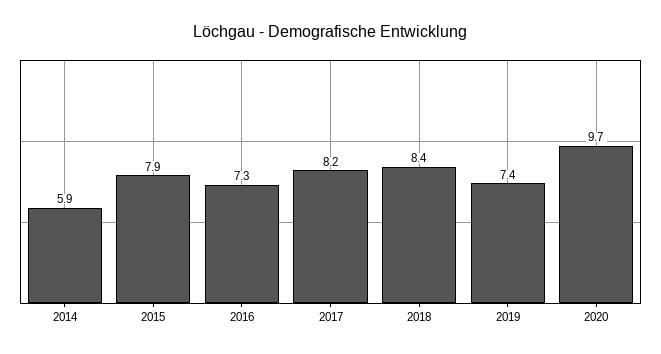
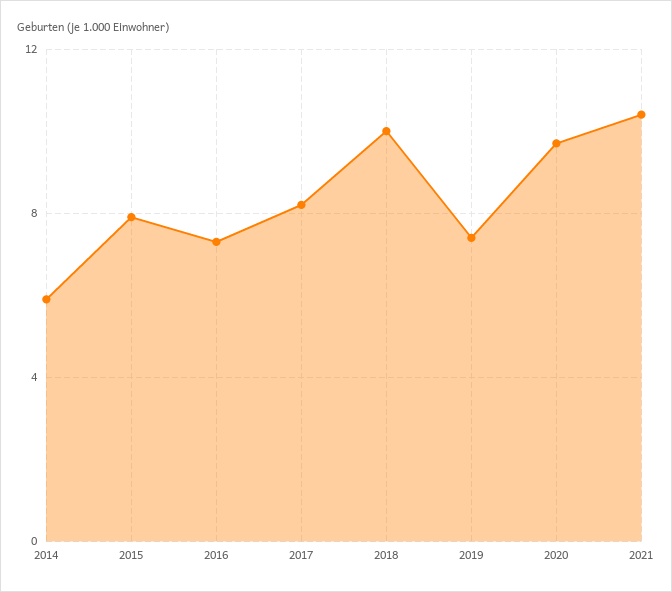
2018: 8.4 -> 10
2021: none -> 10.5

